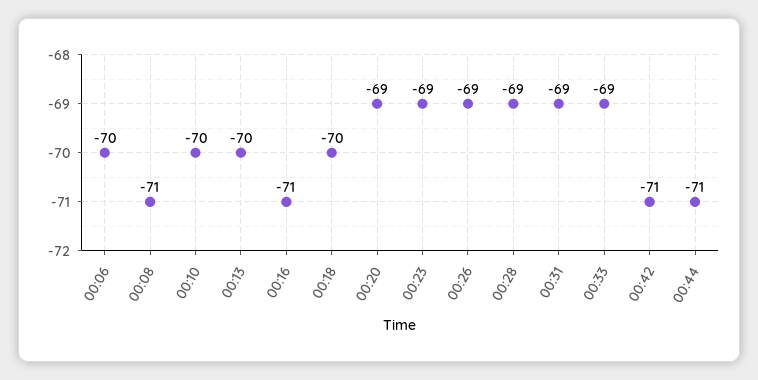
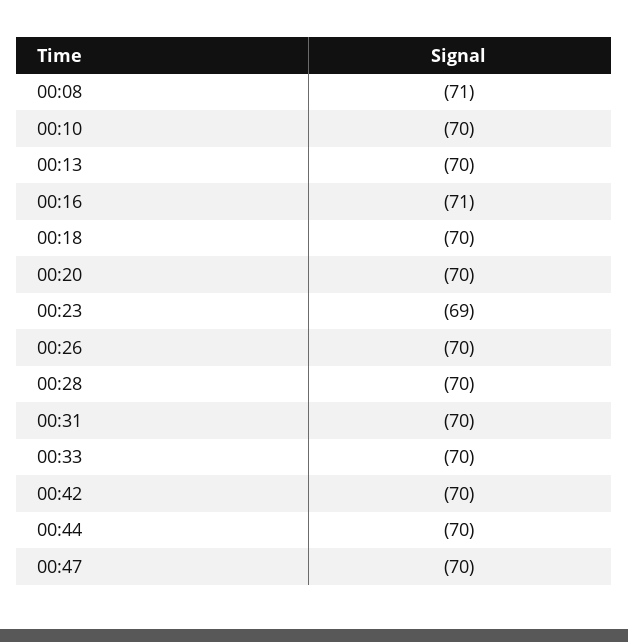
00:06: -70 -> none
00:20: -69 -> -70
00:26: -69 -> -70
00:28: -69 -> -70
00:31: -69 -> -70
00:33: -69 -> -70
00:42: -71 -> -70
00:44: -71 -> -70
00:47: none -> -70

